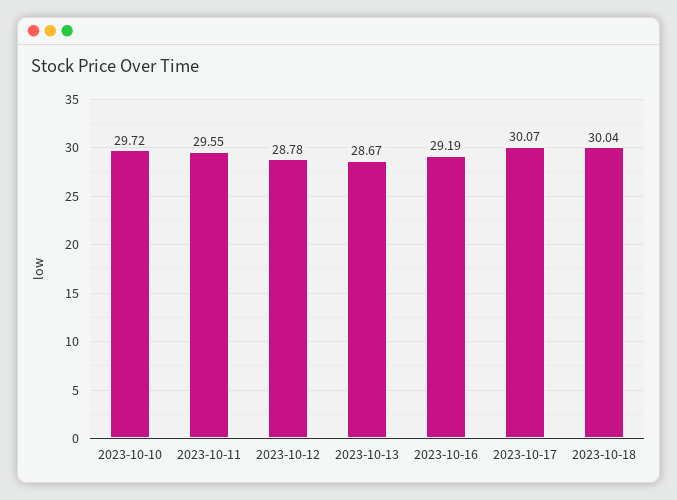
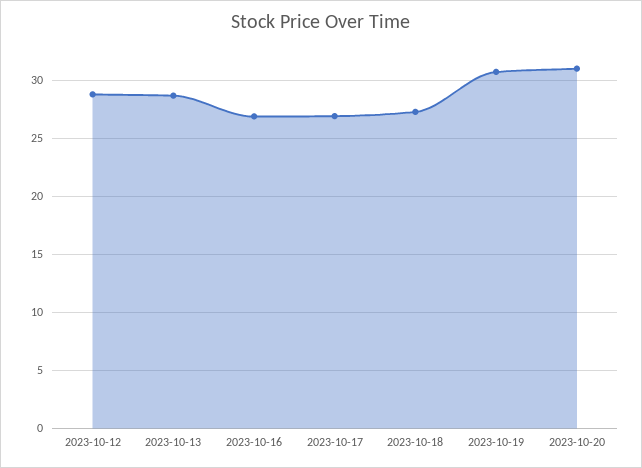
2023-10-10: 29.72 -> none
2023-10-11: 29.55 -> none
2023-10-16: 29.19 -> 27
2023-10-17: 30.07 -> 27
2023-10-18: 30.04 -> 27
2023-10-19: none -> 31
2023-10-20: none -> 31

